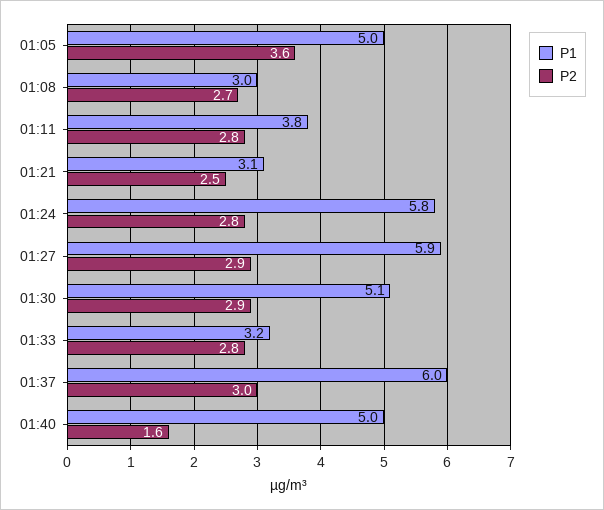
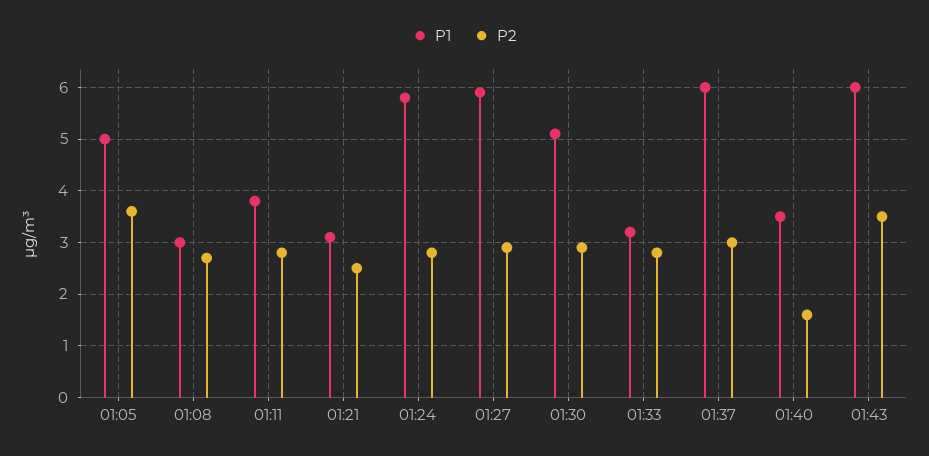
P1, 01:40: 5 -> 3.5
P1, 01:43: none -> 6
P2, 01:43: none -> 3.5

